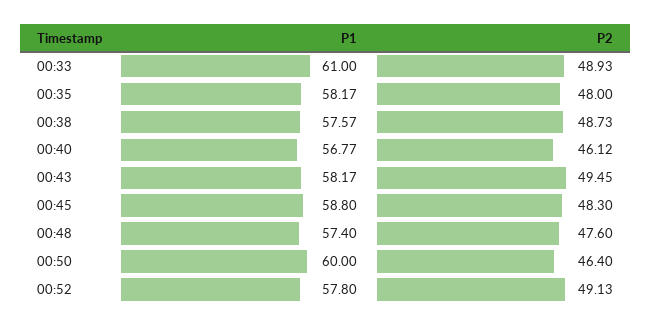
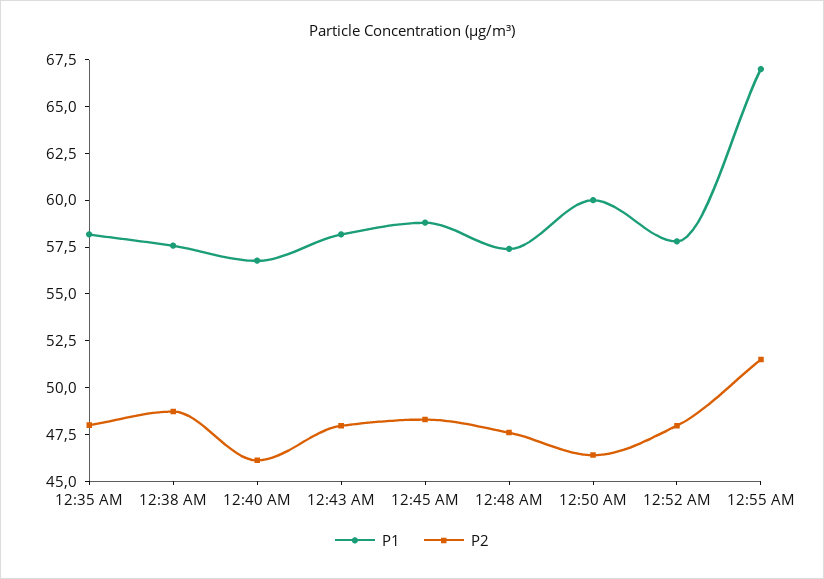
P1, 00:33: 61 -> none
P2, 00:33: 48.93 -> none
P2, 00:43: 49.45 -> 48
P2, 00:52: 49.13 -> 48
P1, 12:55 AM: none -> 67
P2, 12:55 AM: none -> 51.5

